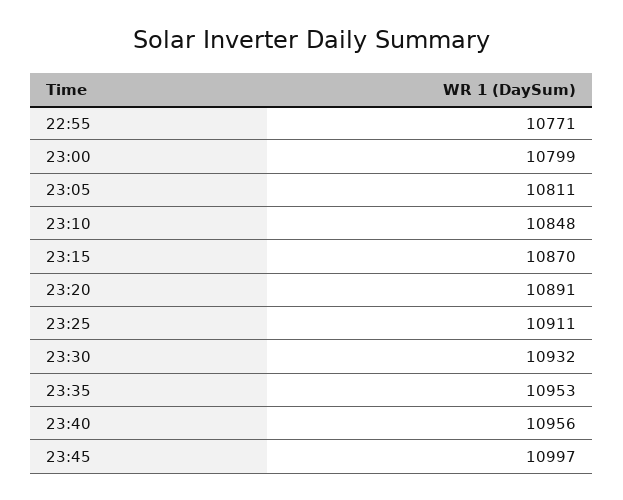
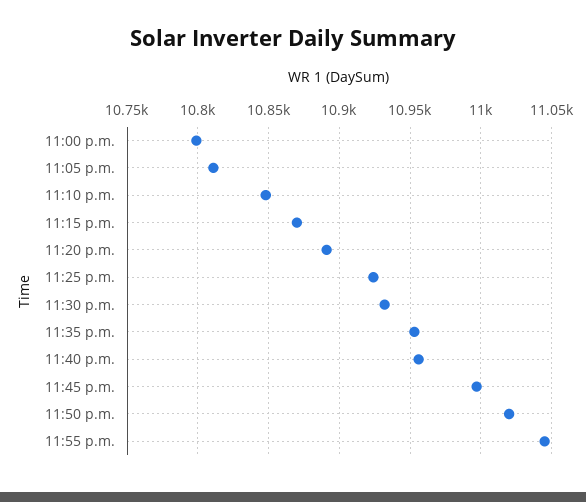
22:55: 10771 -> none
23:25: 10911 -> 10925
11:50 p.m.: none -> 11020
11:55 p.m.: none -> 11045

